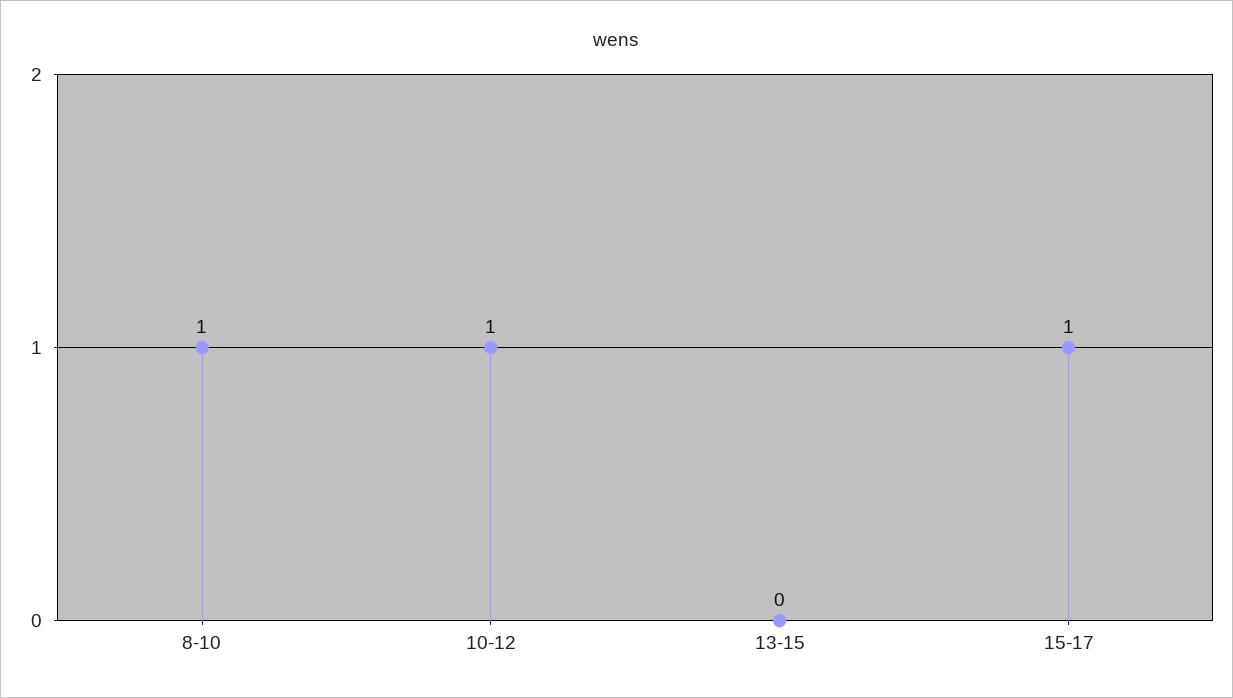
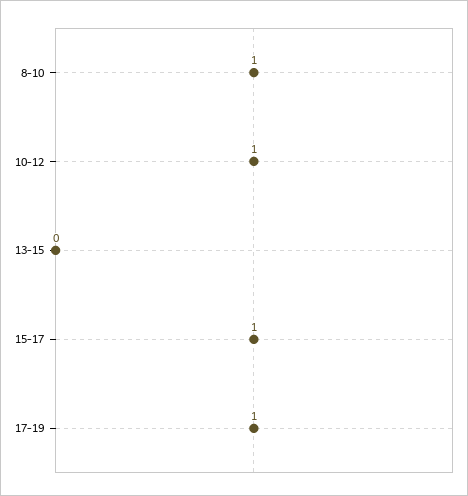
17-19: none -> 1

